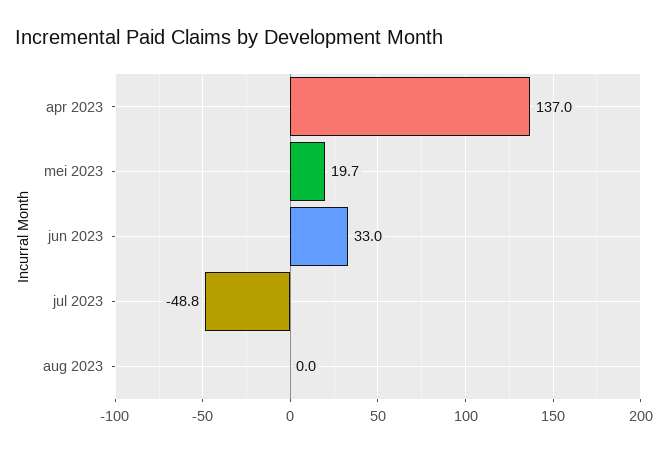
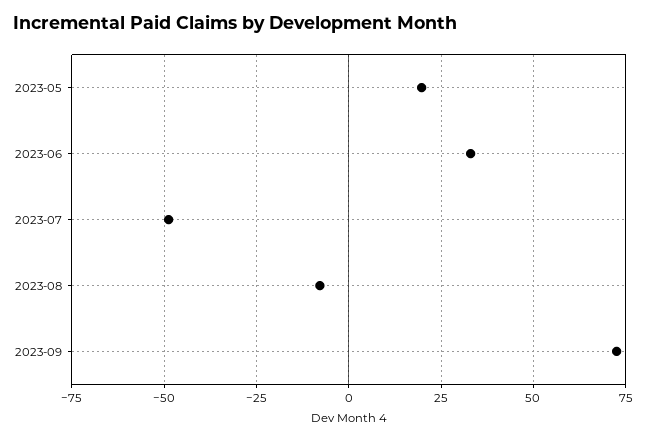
apr 2023: 137 -> none
aug 2023: 0 -> -7.5
2023-09: none -> 72.5

